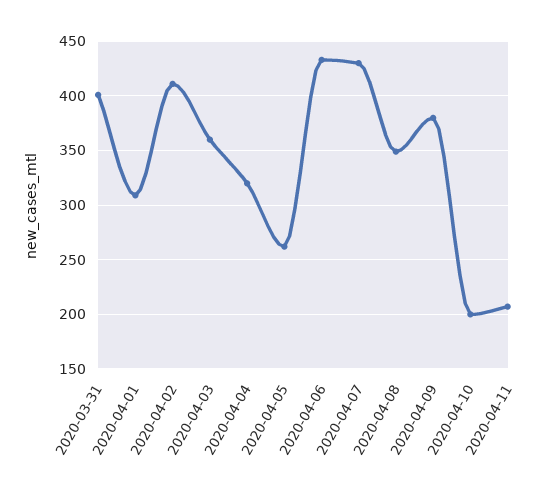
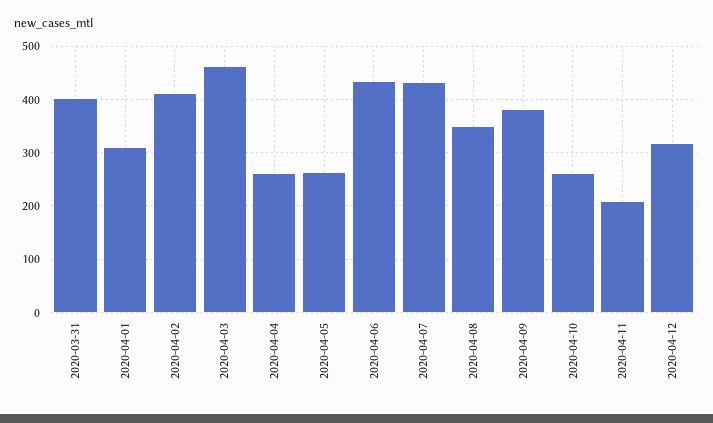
2020-04-03: 360 -> 460
2020-04-04: 320 -> 260
2020-04-10: 200 -> 260
2020-04-12: none -> 320

